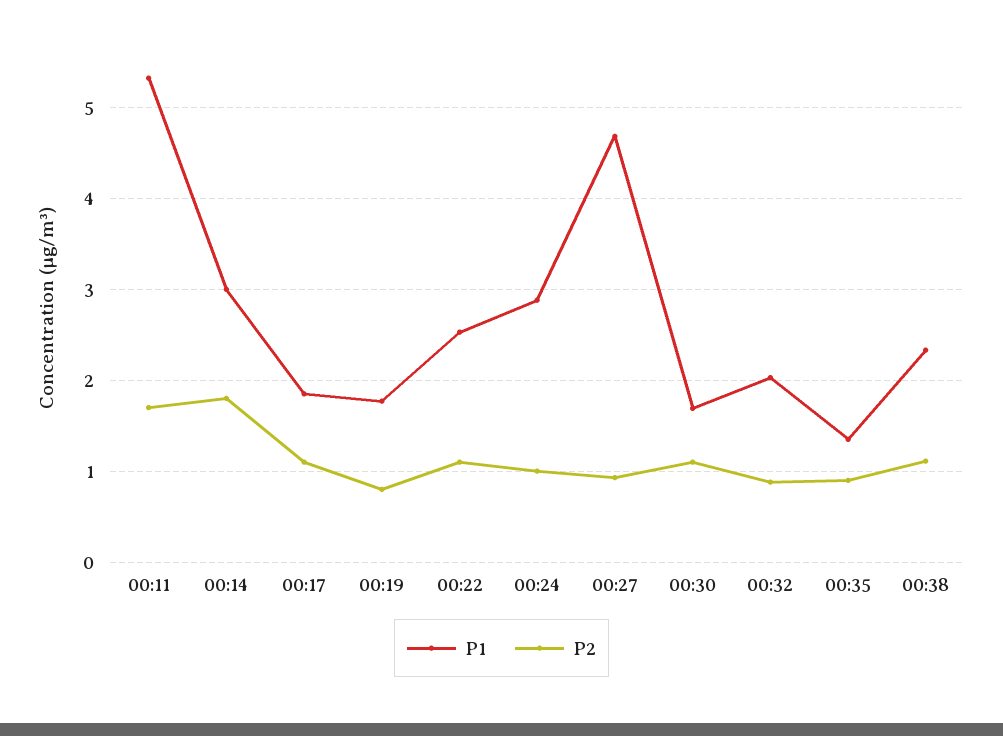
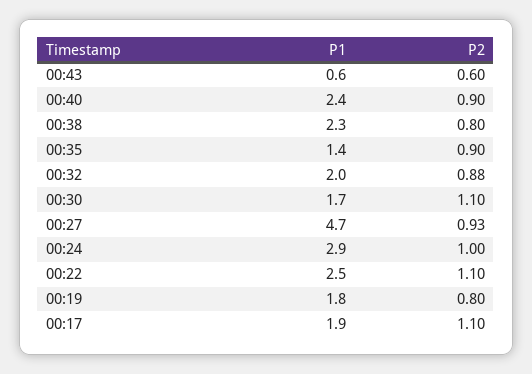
P1, 00:11: 5.3 -> none
P2, 00:11: 1.7 -> none
P1, 00:14: 3 -> none
P2, 00:14: 1.8 -> none
P2, 00:38: 1.1 -> 0.8
P1, 00:43: none -> 0.6
P2, 00:43: none -> 0.6
P1, 00:40: none -> 2.4
P2, 00:40: none -> 0.9

